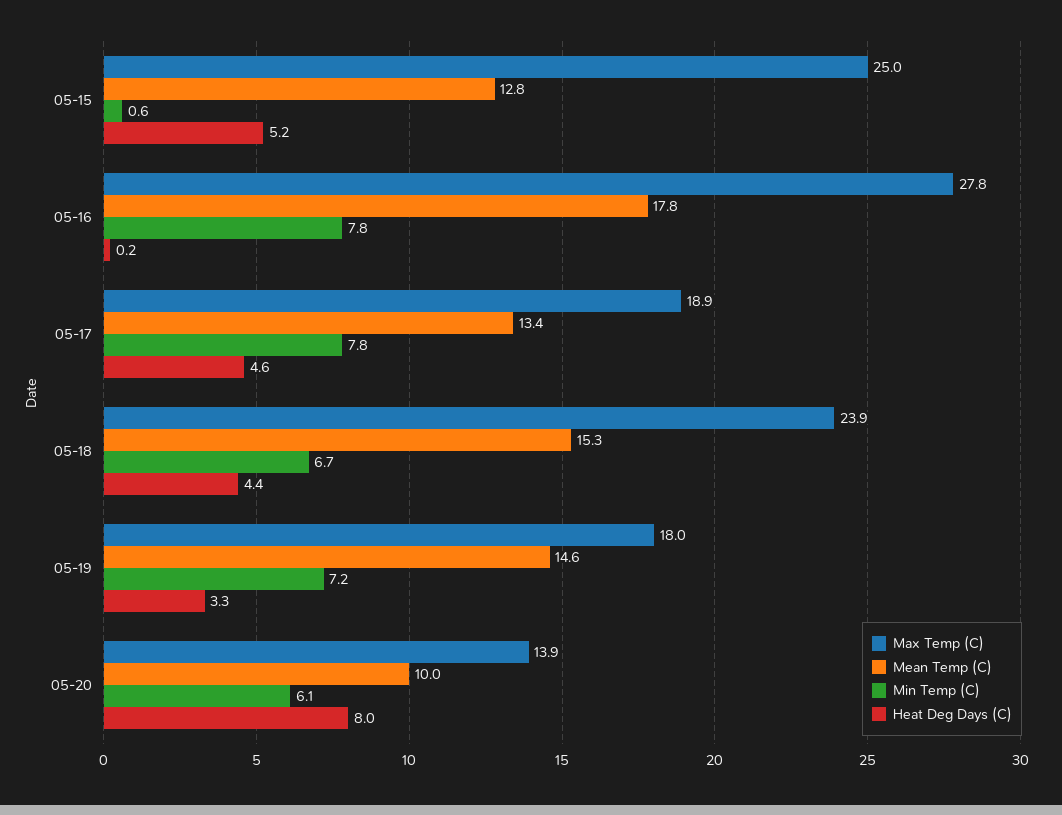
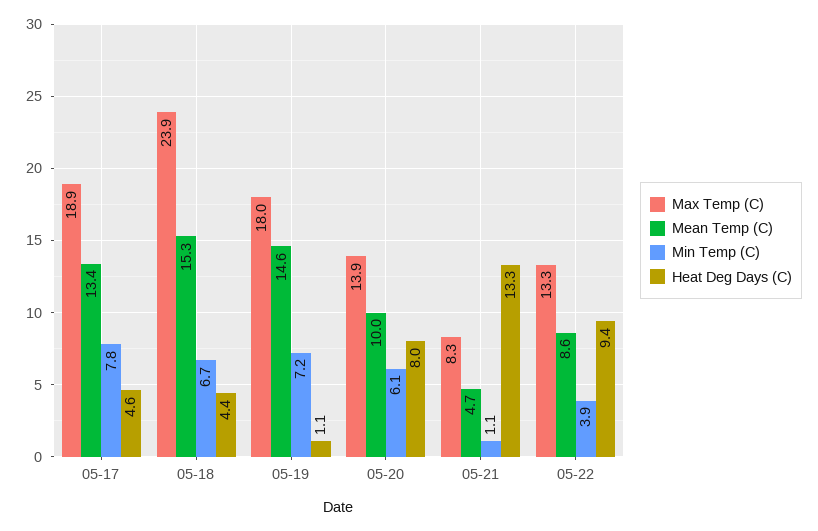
Max Temp (C), 05-15: 25 -> none
Mean Temp (C), 05-15: 12.8 -> none
Min Temp (C), 05-15: 0.6 -> none
Heat Deg Days (C), 05-15: 5.2 -> none
Max Temp (C), 05-16: 27.8 -> none
Mean Temp (C), 05-16: 17.8 -> none
Min Temp (C), 05-16: 7.8 -> none
Heat Deg Days (C), 05-16: 0.2 -> none
Heat Deg Days (C), 05-19: 3.3 -> 1.1
Max Temp (C), 05-21: none -> 8.3
Mean Temp (C), 05-21: none -> 4.7
Min Temp (C), 05-21: none -> 1.1
Heat Deg Days (C), 05-21: none -> 13.3
Max Temp (C), 05-22: none -> 13.3
Mean Temp (C), 05-22: none -> 8.6
Min Temp (C), 05-22: none -> 3.9
Heat Deg Days (C), 05-22: none -> 9.4

